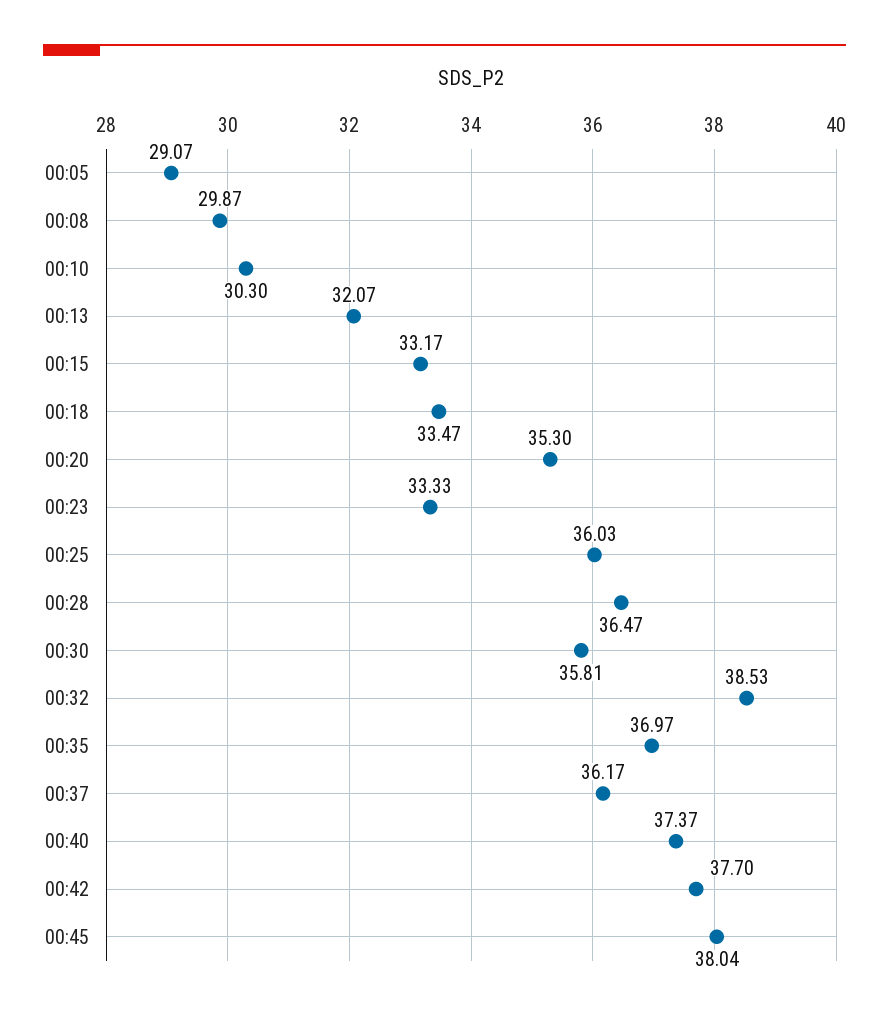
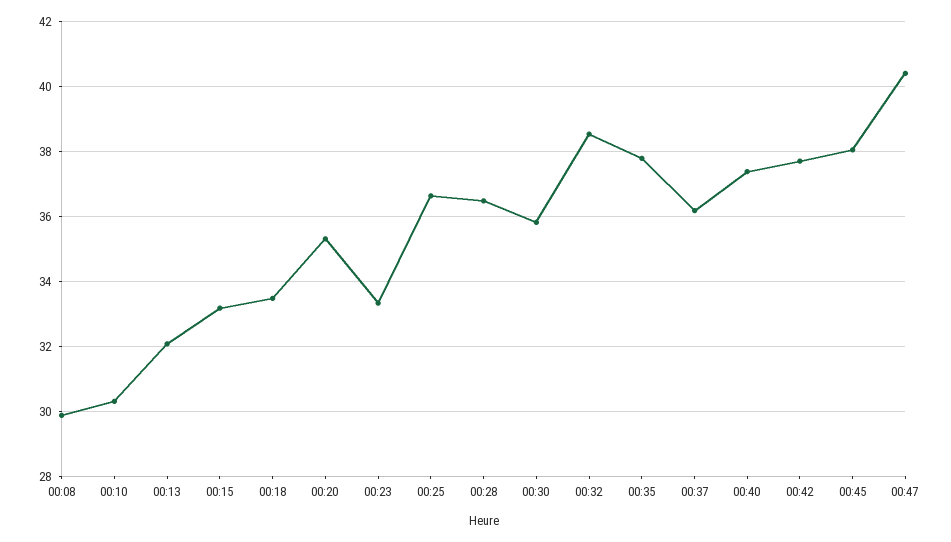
00:05: 29.07 -> none
00:25: 36.03 -> 36.6
00:35: 36.97 -> 37.8
00:47: none -> 40.4

